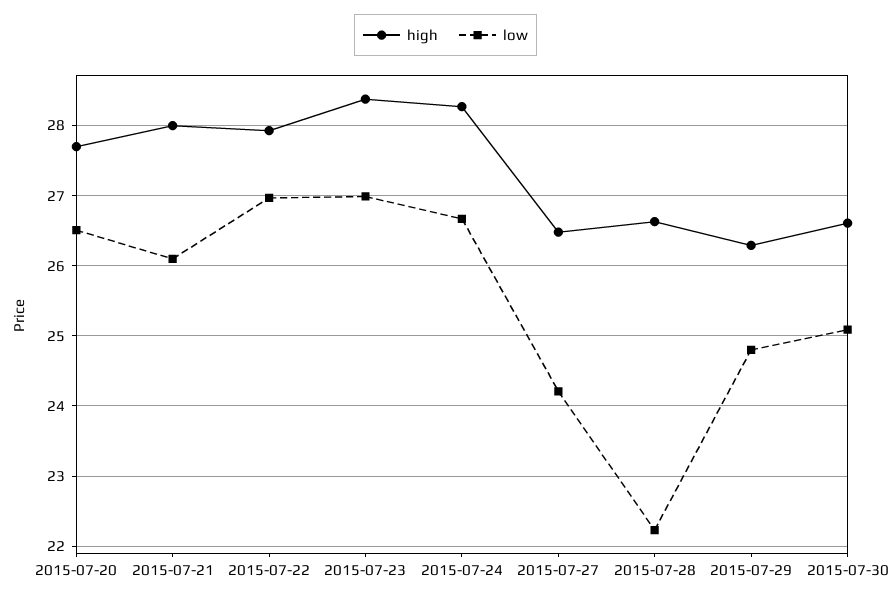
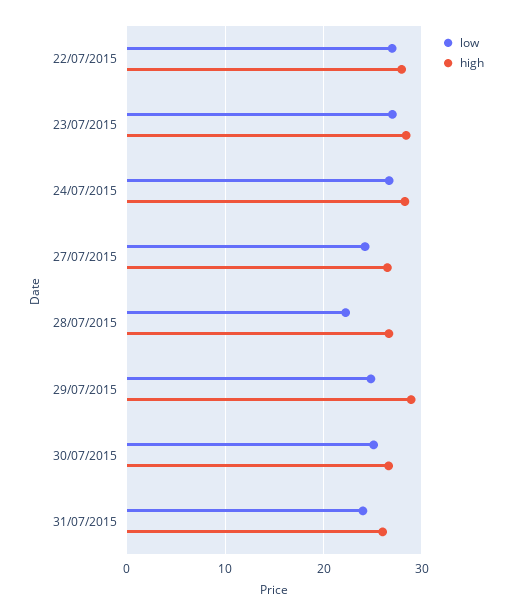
high, 2015-07-20: 27.7 -> none
low, 2015-07-20: 26.5 -> none
high, 2015-07-21: 28 -> none
low, 2015-07-21: 26.1 -> none
high, 2015-07-29: 26.3 -> 29
low, 31/07/2015: none -> 24
high, 31/07/2015: none -> 26

